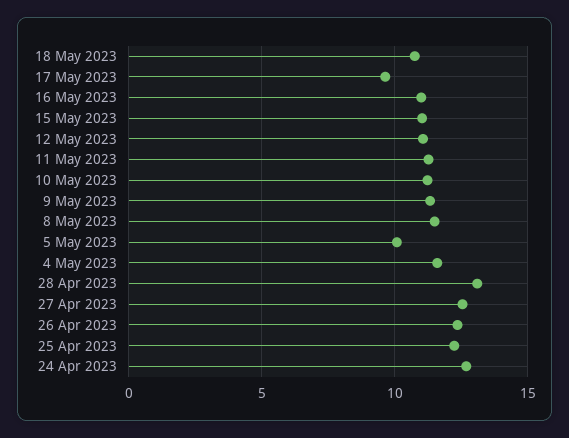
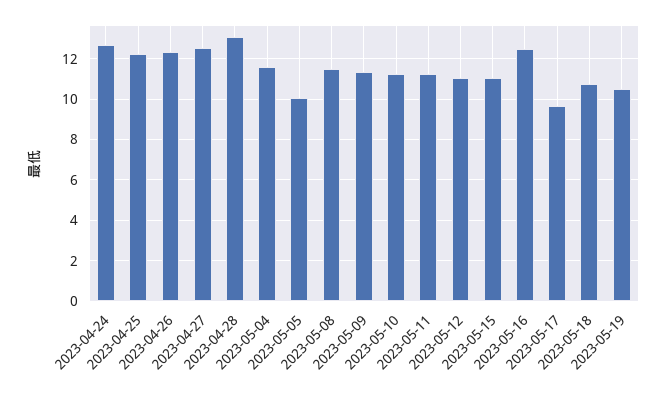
16 May 2023: 11 -> 12.5
2023-05-19: none -> 10.5

